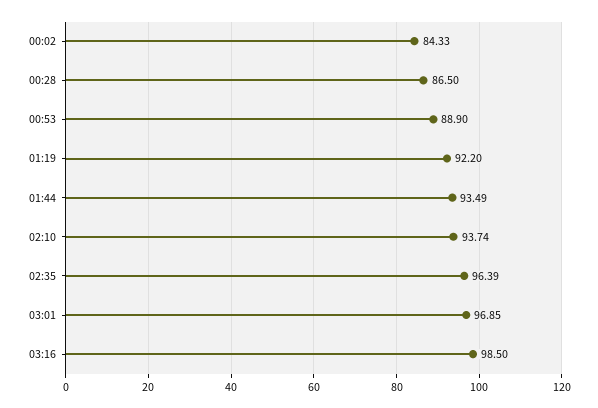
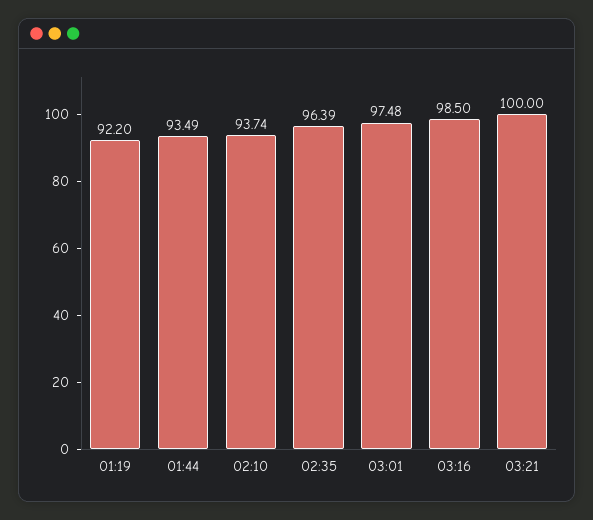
00:02: 84.33 -> none
00:28: 86.5 -> none
00:53: 88.9 -> none
03:01: 96.85 -> 97.48
03:21: none -> 100

